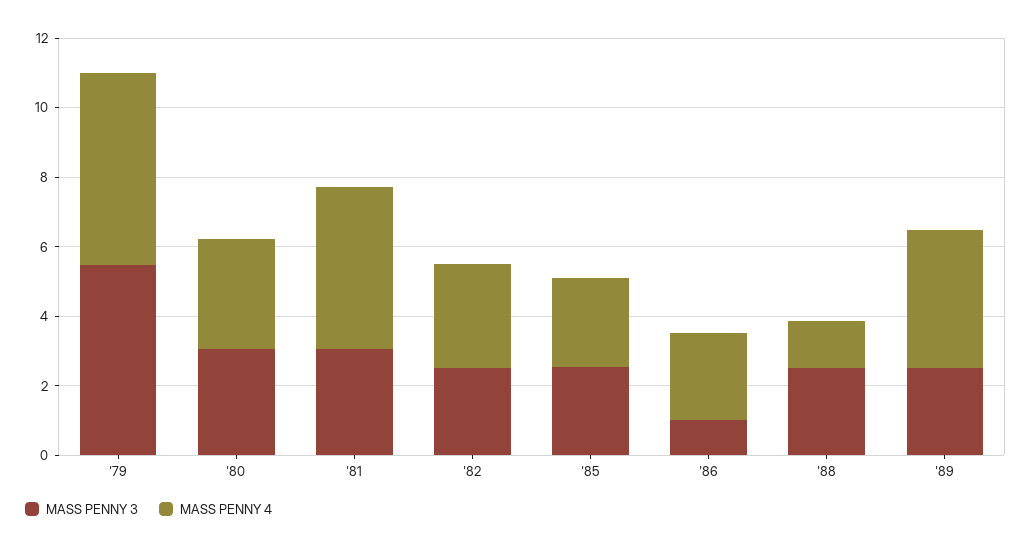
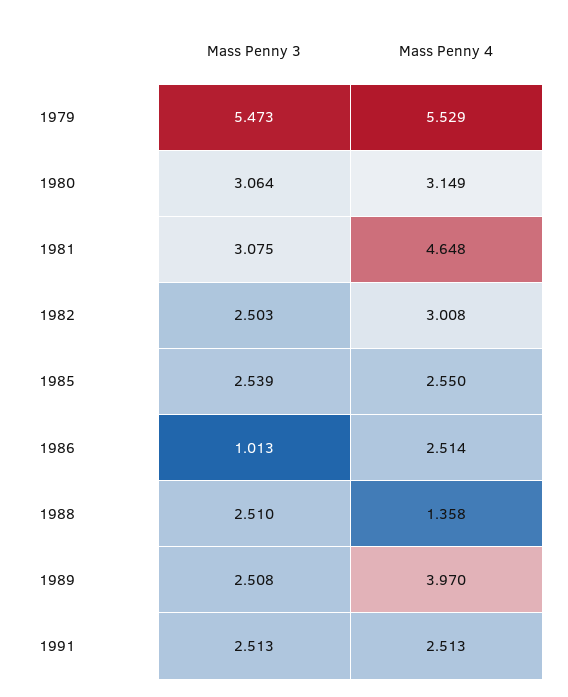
MASS PENNY 3, 1991: none -> 2.513
MASS PENNY 4, 1991: none -> 2.513

